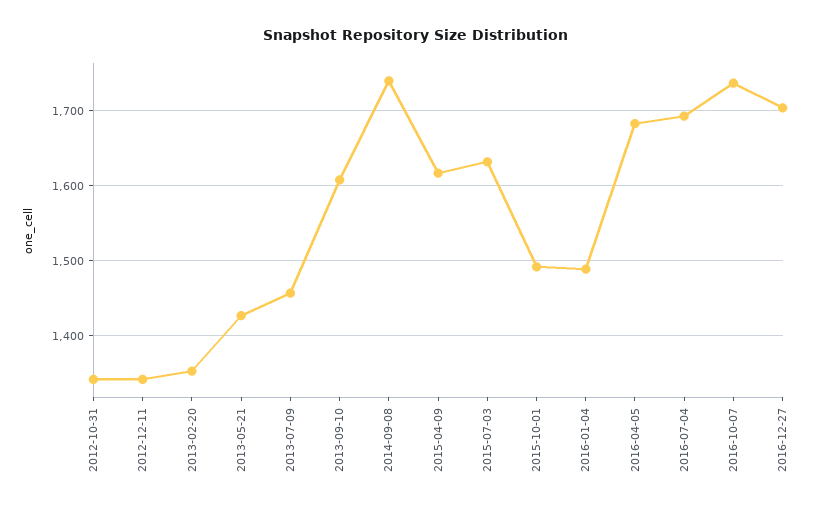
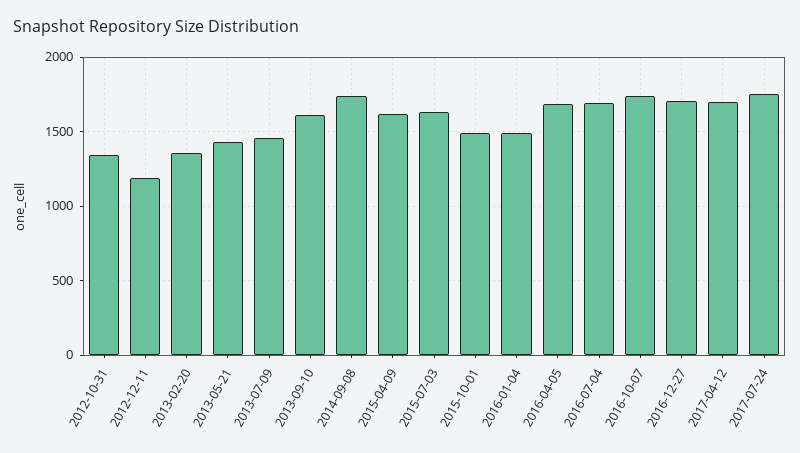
2012-12-11: 1340 -> 1200
2017-04-12: none -> 1700
2017-07-24: none -> 1750

